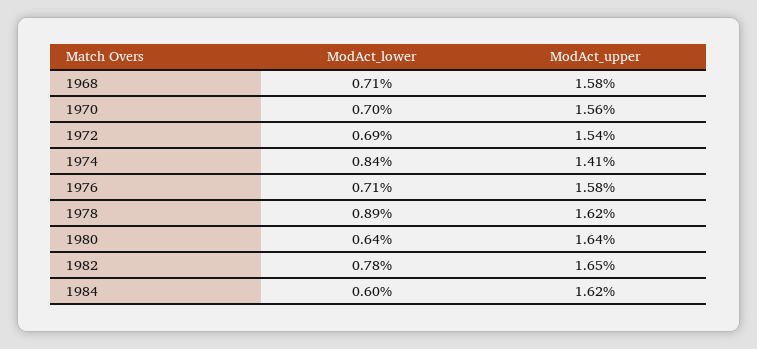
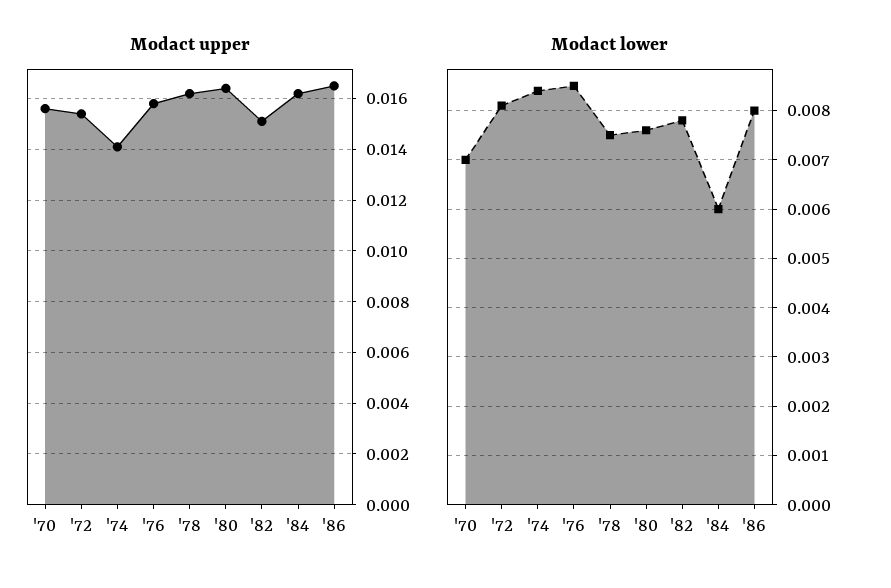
ModAct_lower, 1968: 0.0071 -> none
ModAct_upper, 1968: 0.0158 -> none
ModAct_lower, 1972: 0.0069 -> 0.008
ModAct_lower, 1976: 0.0071 -> 0.0085
ModAct_lower, 1978: 0.0089 -> 0.0075
ModAct_lower, 1980: 0.0064 -> 0.0075
ModAct_upper, 1982: 0.0165 -> 0.015
ModAct_upper, '86: none -> 0.0165
ModAct_lower, '86: none -> 0.008

